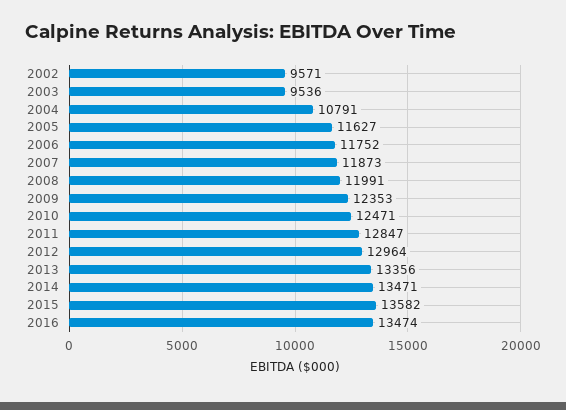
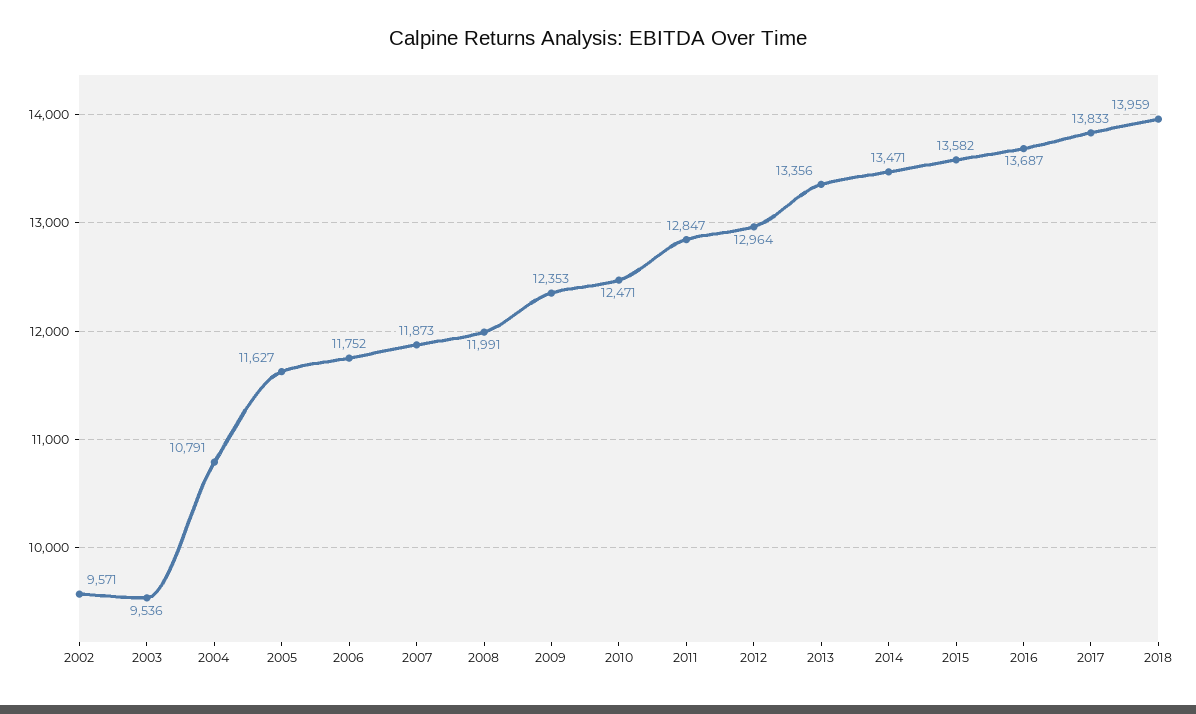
2016: 13474 -> 13687
2017: none -> 13833
2018: none -> 13959

